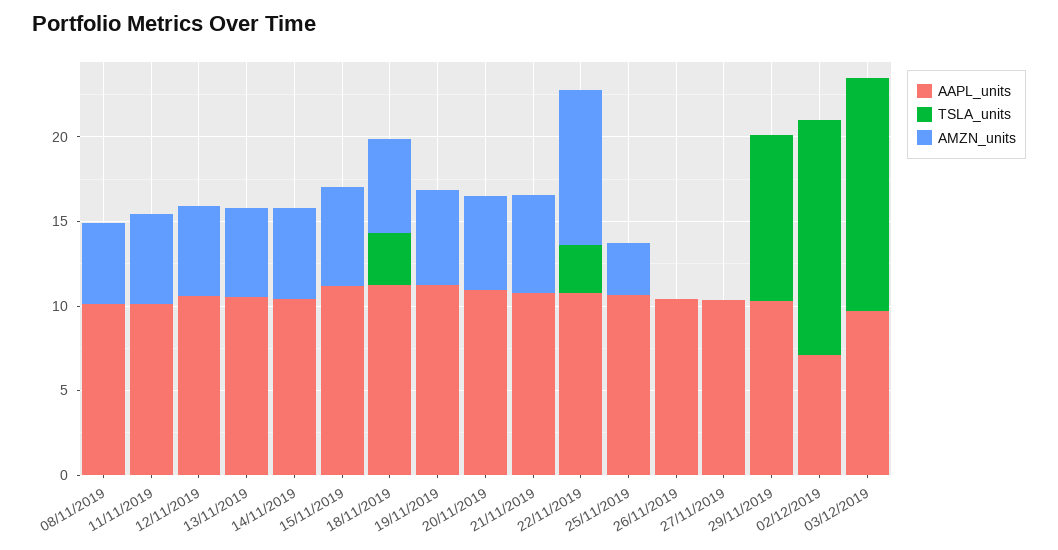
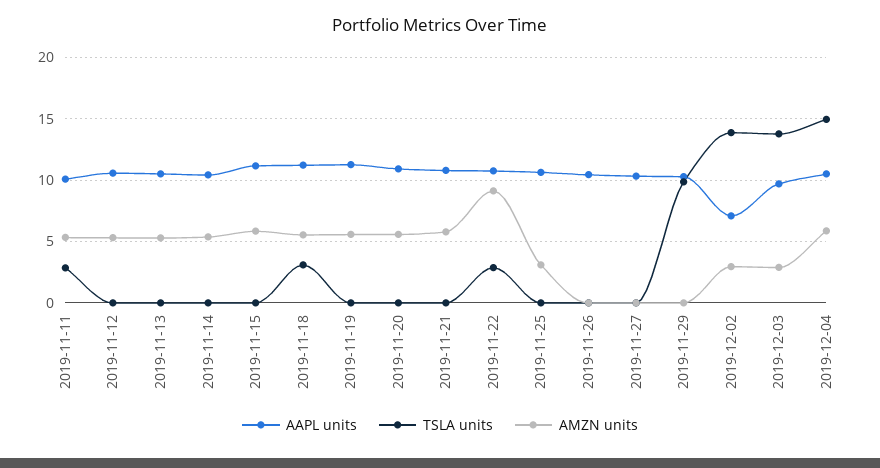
AAPL_units, 08/11/2019: 10 -> none
TSLA_units, 08/11/2019: 0 -> none
AMZN_units, 08/11/2019: 5 -> none
TSLA_units, 11/11/2019: 0 -> 3
AMZN_units, 02/12/2019: 0 -> 3
AMZN_units, 03/12/2019: 0 -> 3
AAPL_units, 2019-12-04: none -> 10.5
TSLA_units, 2019-12-04: none -> 15
AMZN_units, 2019-12-04: none -> 6

